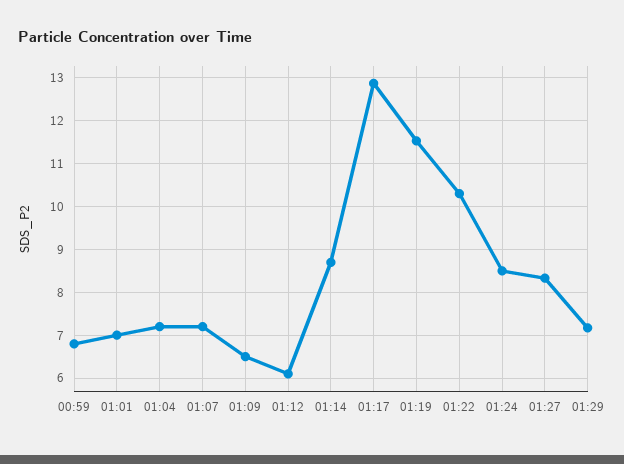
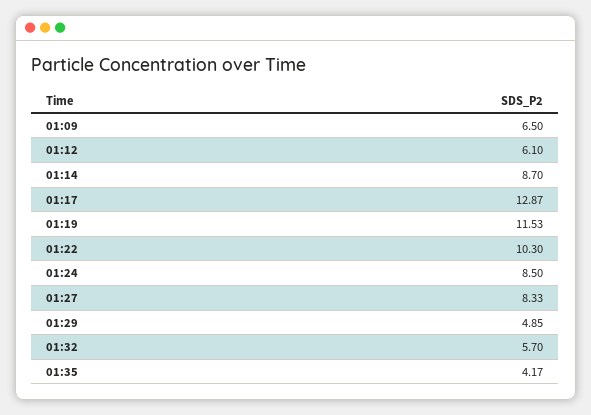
00:59: 6.8 -> none
01:01: 7 -> none
01:04: 7.2 -> none
01:07: 7.2 -> none
01:29: 7.2 -> 4.85
01:32: none -> 5.7
01:35: none -> 4.17

